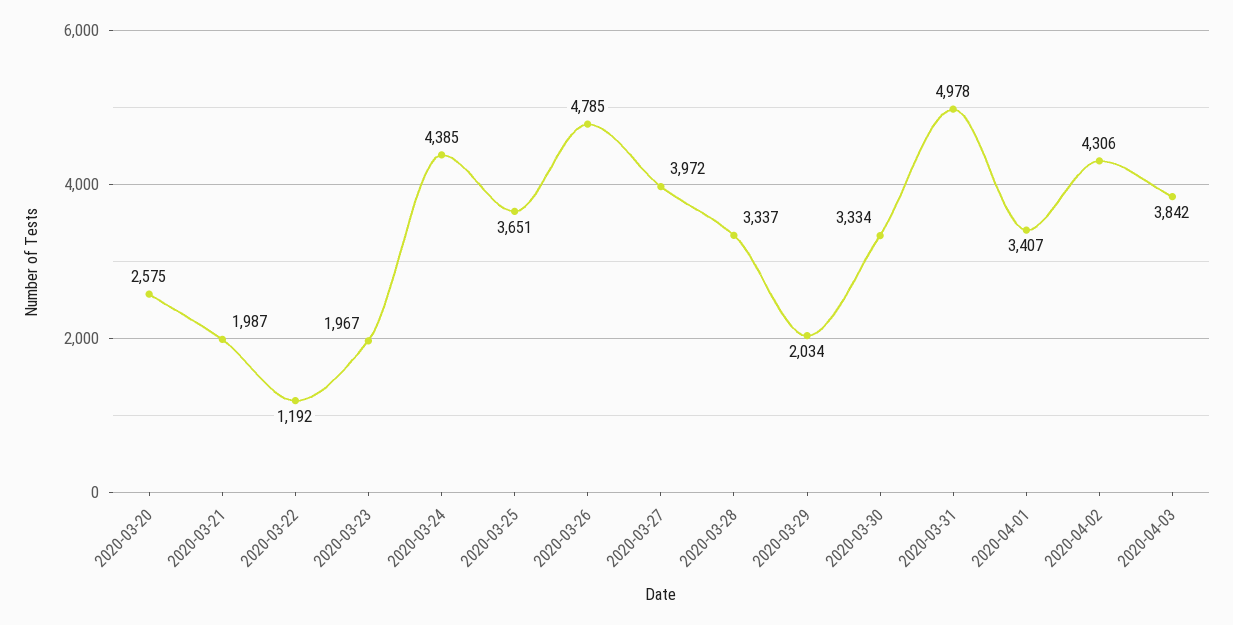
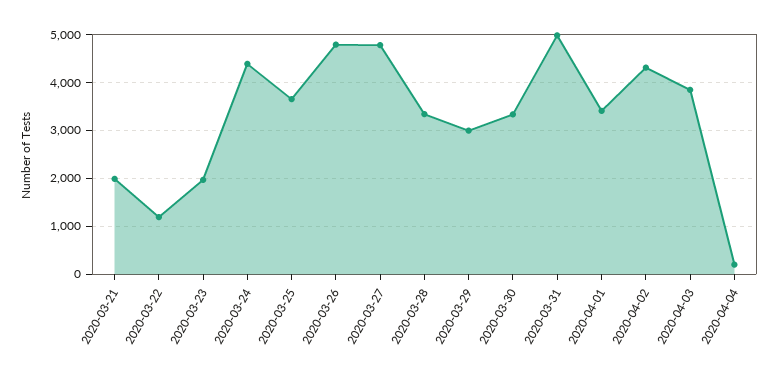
2020-03-20: 2575 -> none
2020-03-27: 3972 -> 4800
2020-03-29: 2034 -> 3000
2020-04-04: none -> 200

